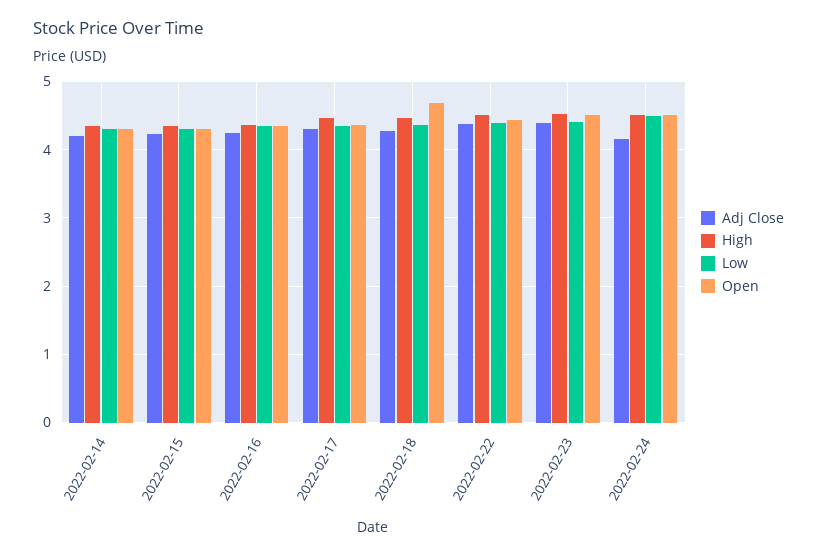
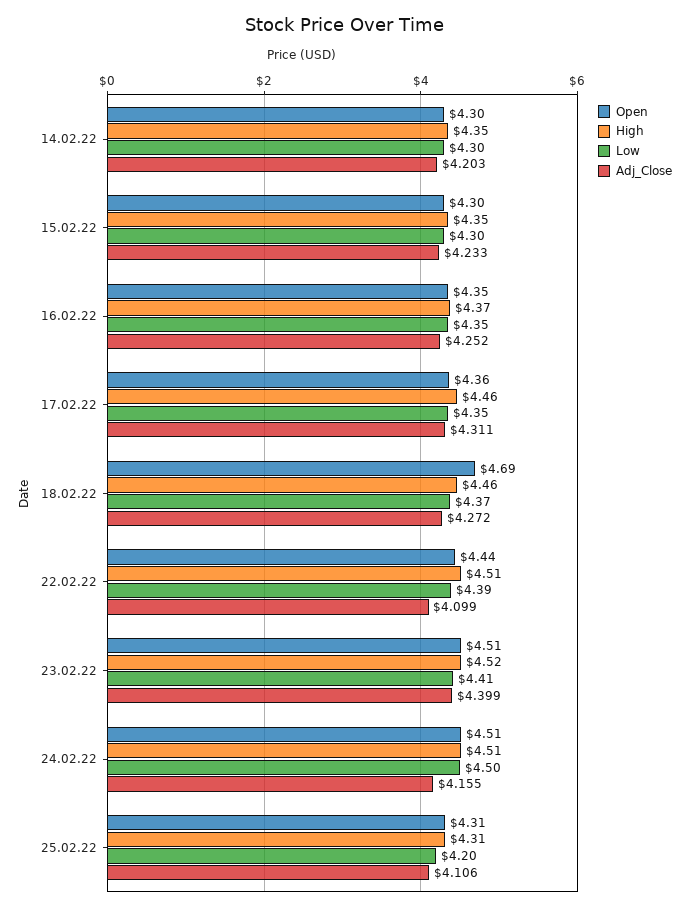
Adj Close, 2022-02-22: 4.4 -> 4.099
Open, 25.02.22: none -> 4.31
High, 25.02.22: none -> 4.31
Low, 25.02.22: none -> 4.2
Adj Close, 25.02.22: none -> 4.106

